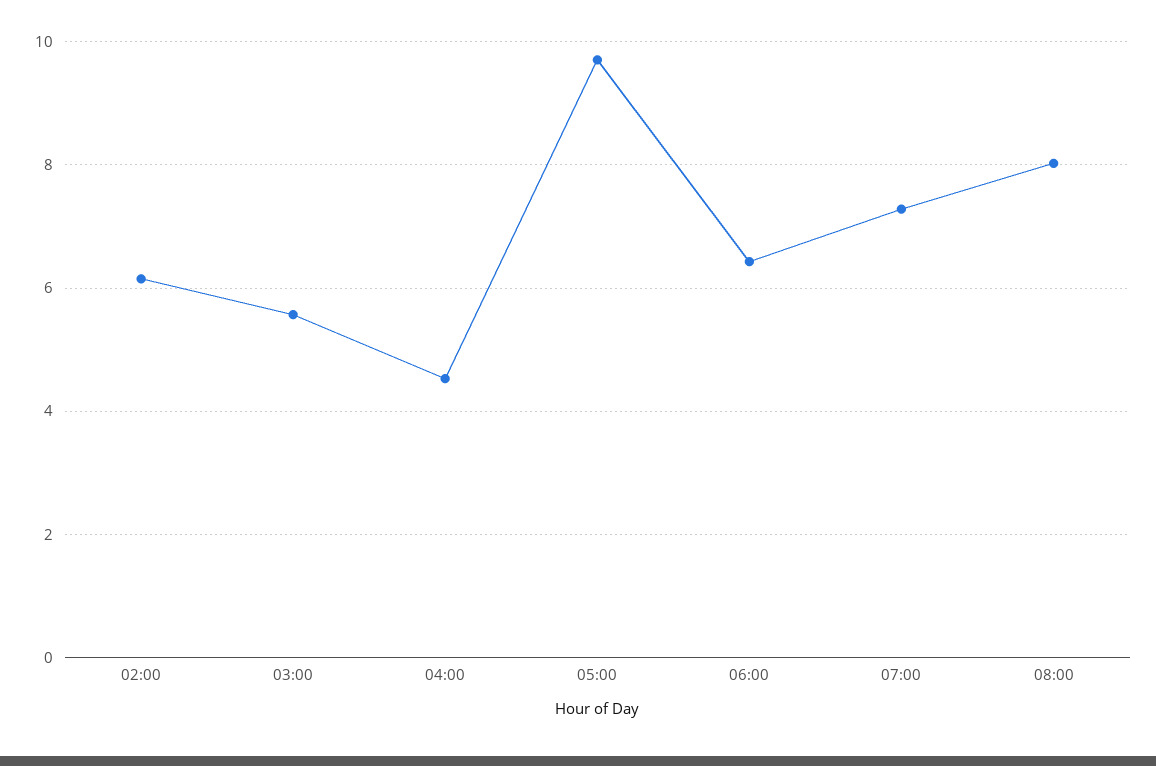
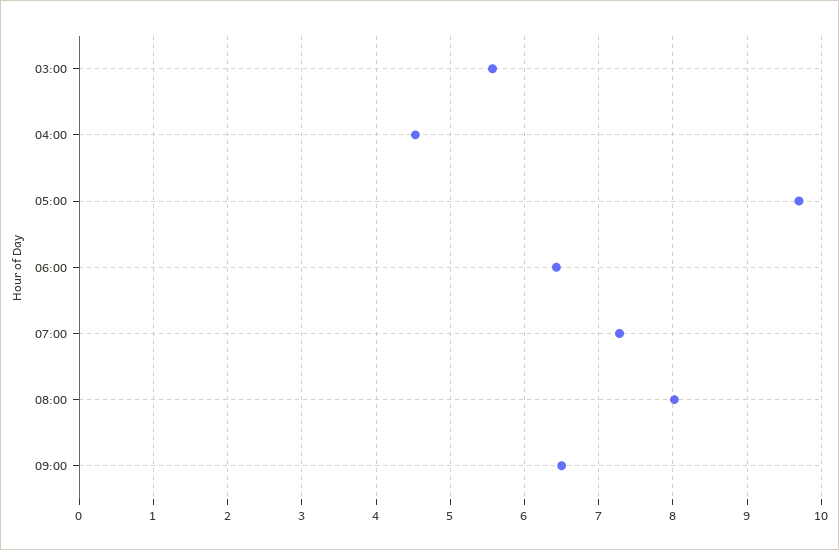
02:00: 6.2 -> none
09:00: none -> 6.5

